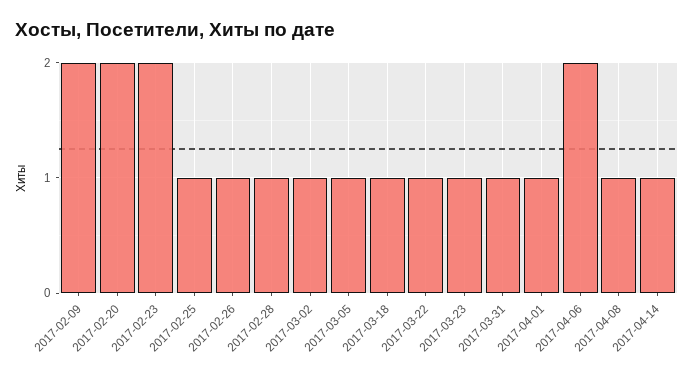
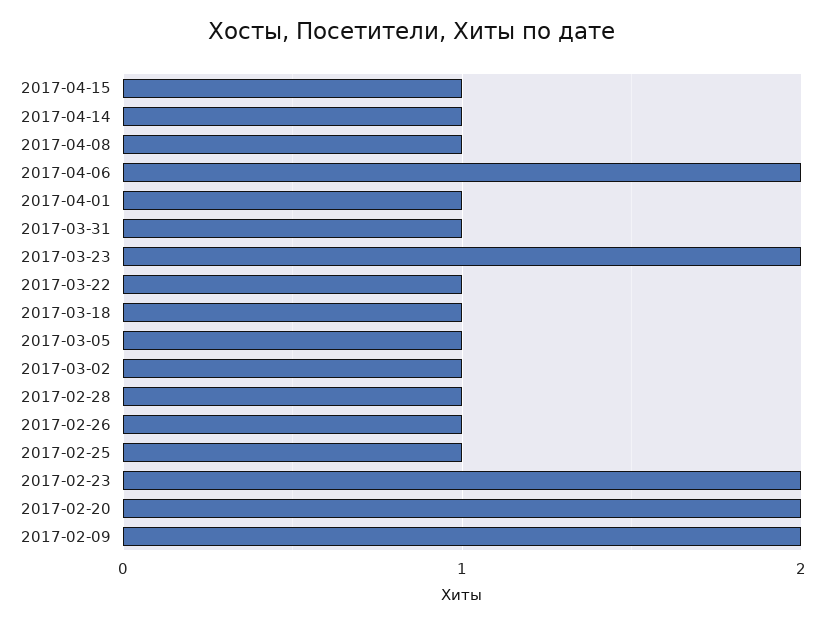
2017-03-23: 1 -> 2
2017-04-15: none -> 1

